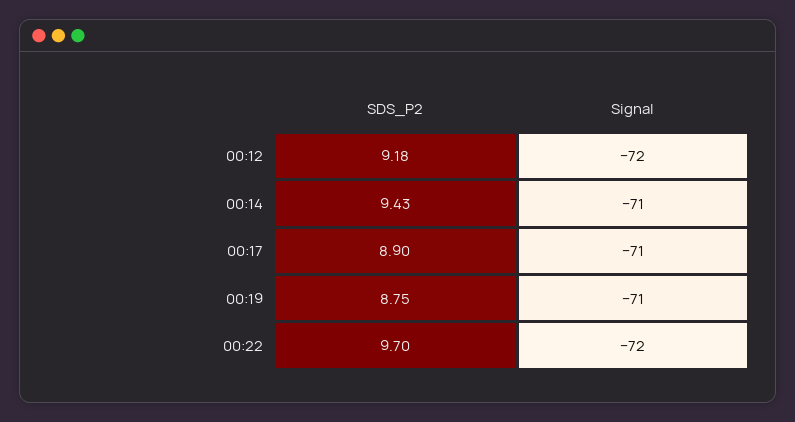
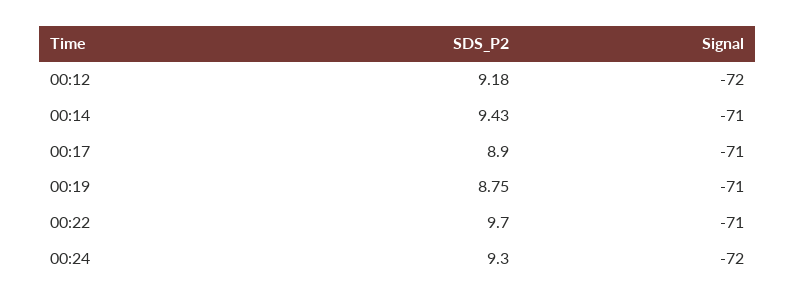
Signal, 00:22: -72 -> -71
SDS_P2, 00:24: none -> 9.3
Signal, 00:24: none -> -72

